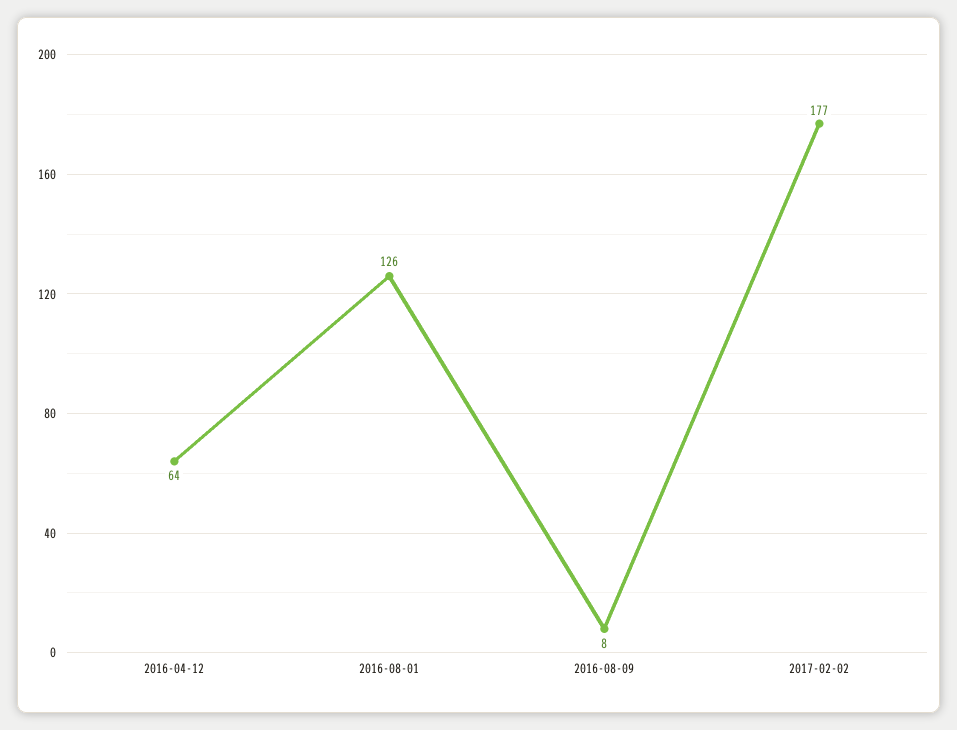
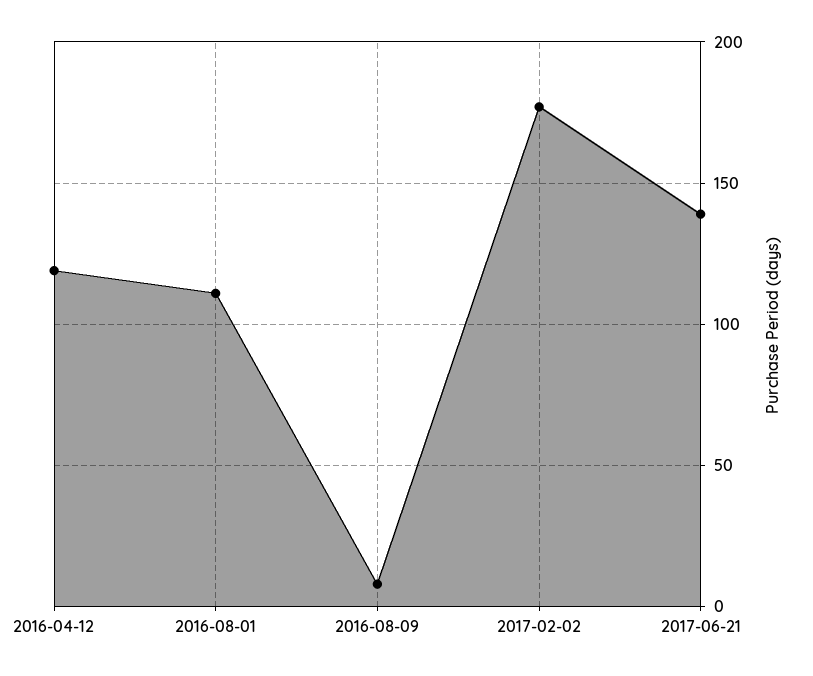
2016-04-12: 64 -> 120
2016-08-01: 126 -> 110
2017-06-21: none -> 140

